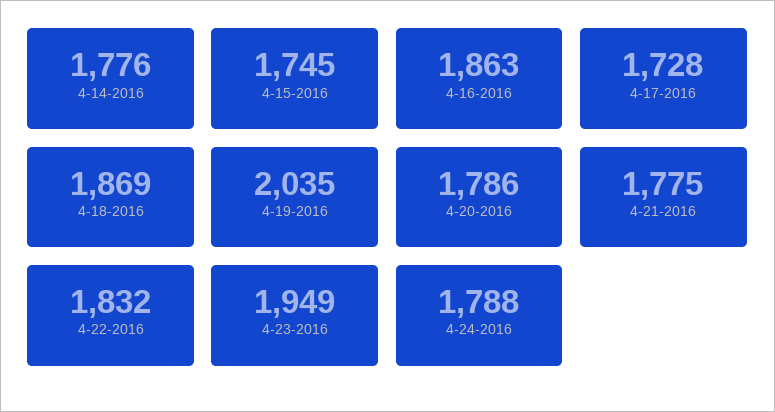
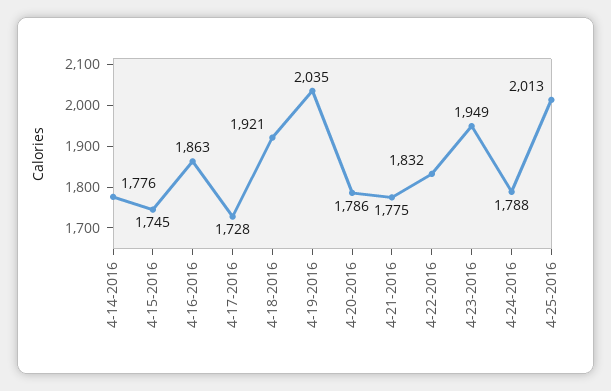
4-18-2016: 1869 -> 1921
4-25-2016: none -> 2013

